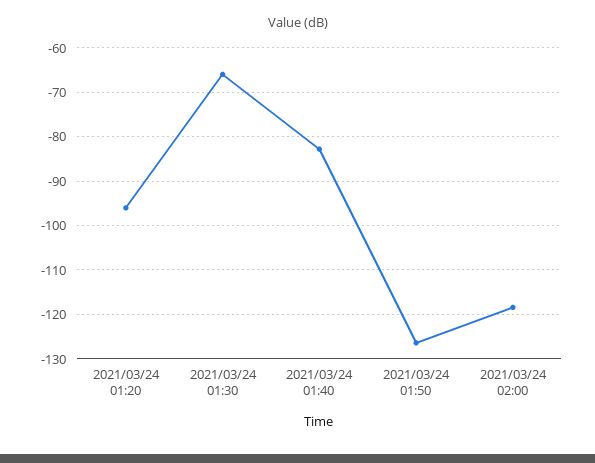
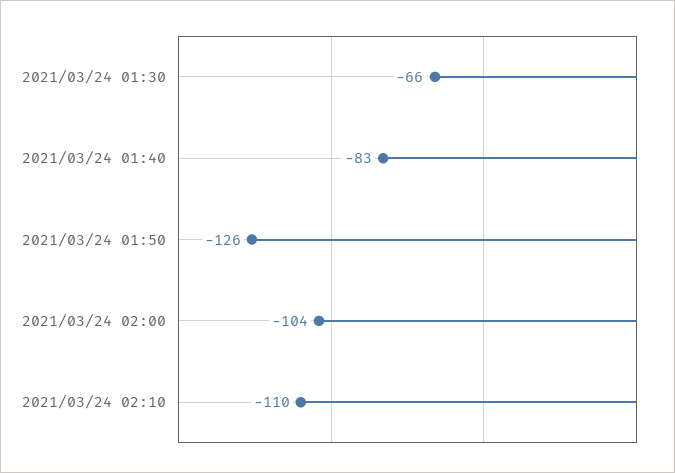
2021/03/24 01:20: -96 -> none
2021/03/24 02:00: -118 -> -104
2021/03/24 02:10: none -> -110

